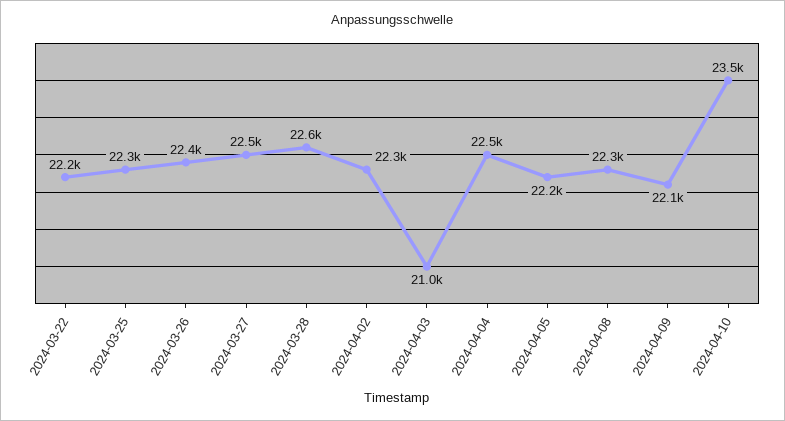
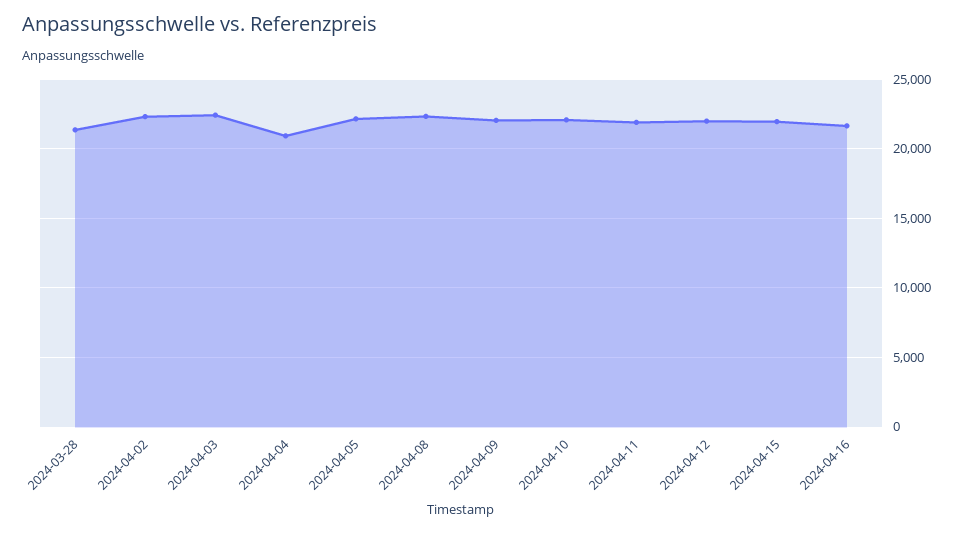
2024-03-22: 22200 -> none
2024-03-25: 22300 -> none
2024-03-26: 22400 -> none
2024-03-27: 22500 -> none
2024-03-28: 22600 -> 21500
2024-04-03: 21000 -> 22500
2024-04-04: 22500 -> 21000
2024-04-10: 23500 -> 22000
2024-04-11: none -> 22000
2024-04-12: none -> 22000
2024-04-15: none -> 22000
2024-04-16: none -> 21500

